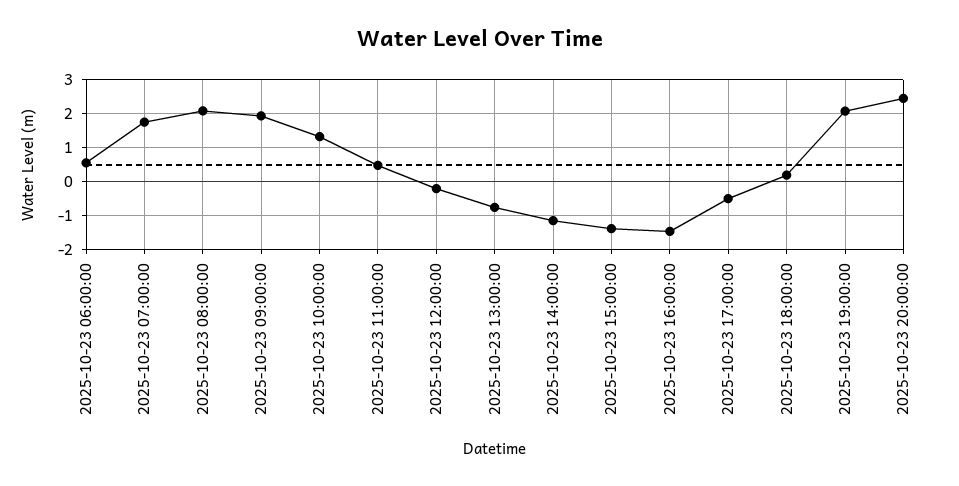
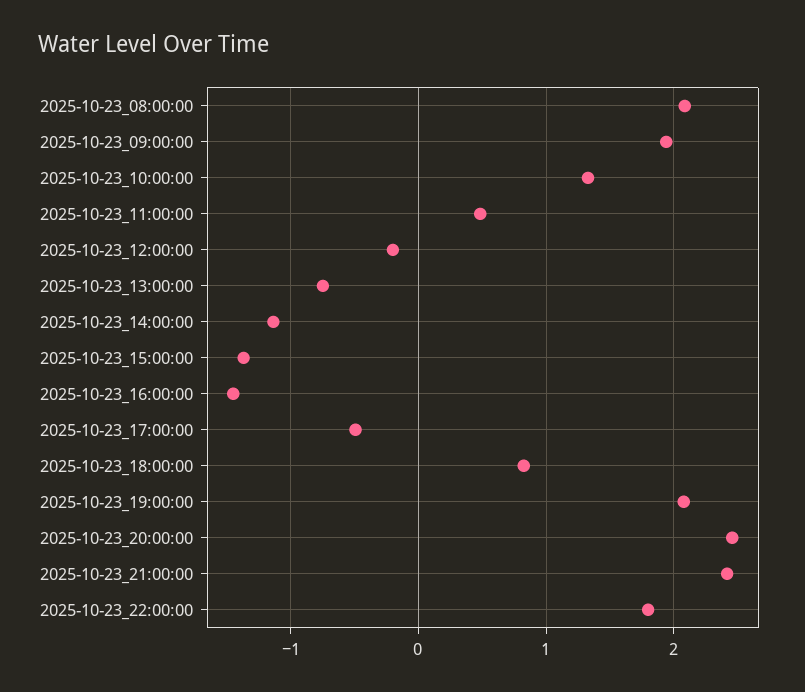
2025-10-23 06:00:00: 0.6 -> none
2025-10-23 07:00:00: 1.8 -> none
2025-10-23 18:00:00: 0.2 -> 0.8
2025-10-23_21:00:00: none -> 2.4
2025-10-23_22:00:00: none -> 1.8

